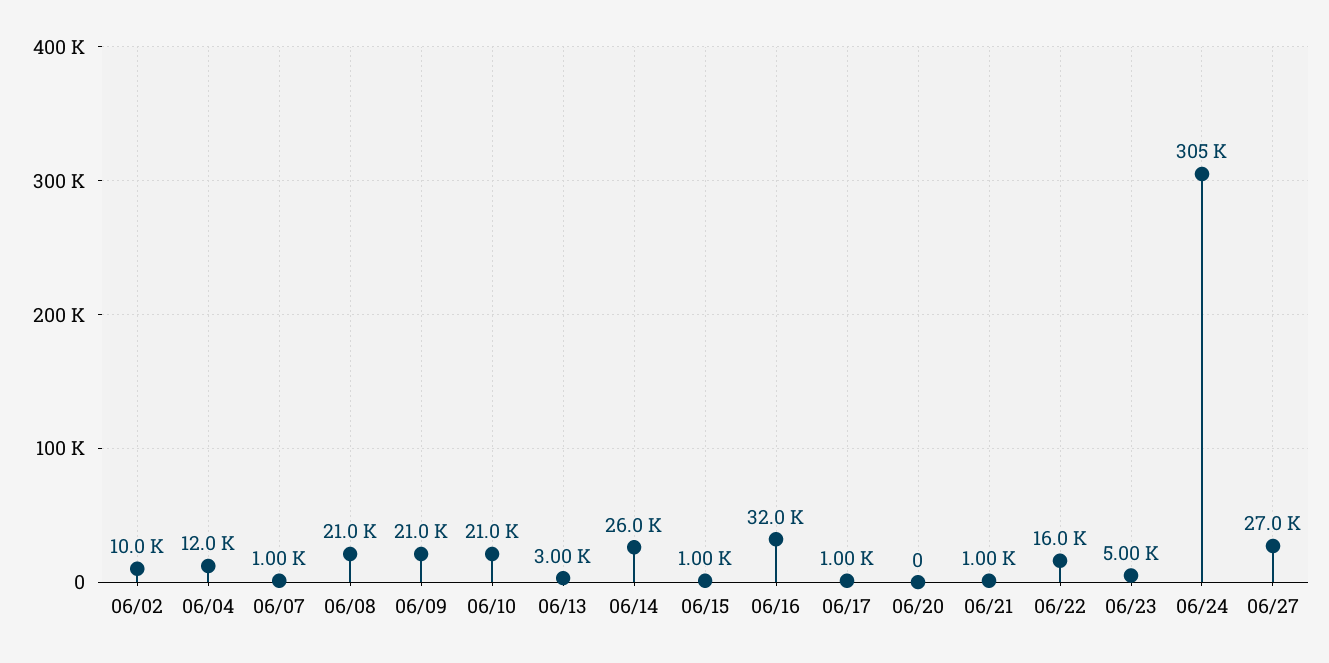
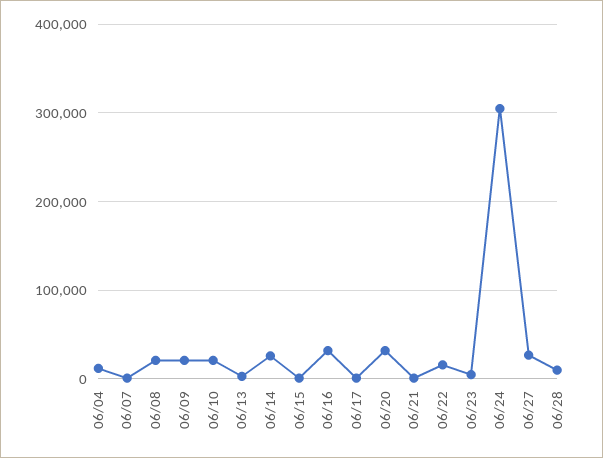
06/02: 10000 -> none
06/20: 0 -> 30000
06/28: none -> 10000

